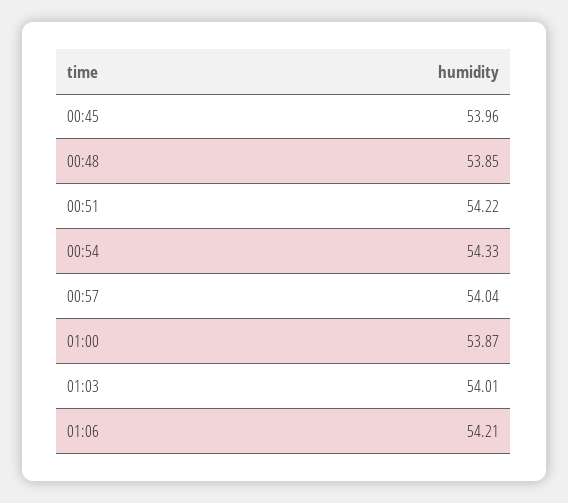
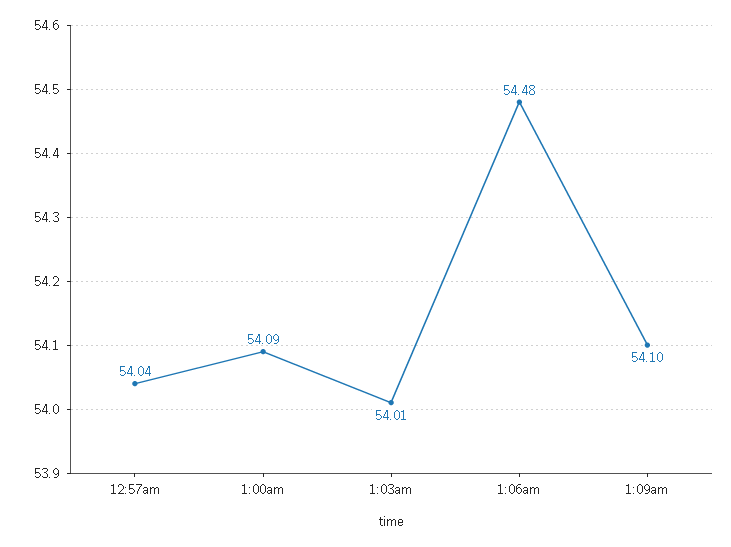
00:45: 53.96 -> none
00:48: 53.85 -> none
00:51: 54.22 -> none
00:54: 54.33 -> none
01:00: 53.87 -> 54.09
01:06: 54.21 -> 54.48
1:09am: none -> 54.1

